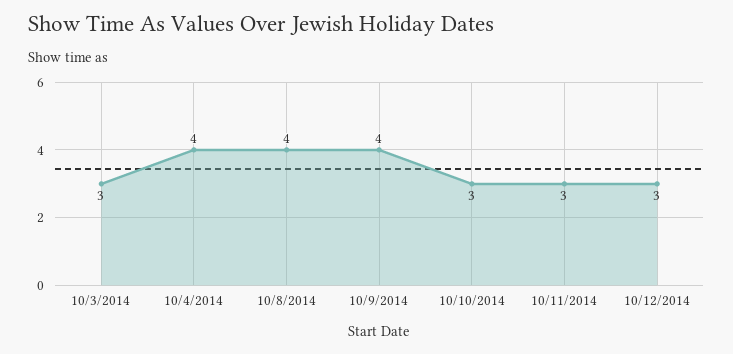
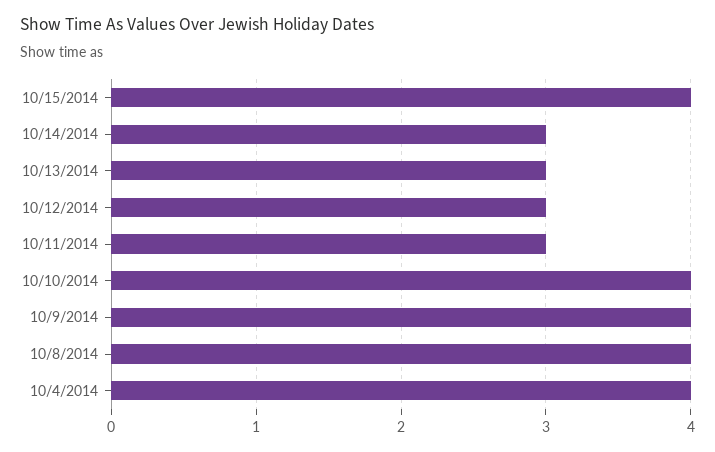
10/3/2014: 3 -> none
10/10/2014: 3 -> 4
10/15/2014: none -> 4
10/14/2014: none -> 3
10/13/2014: none -> 3

